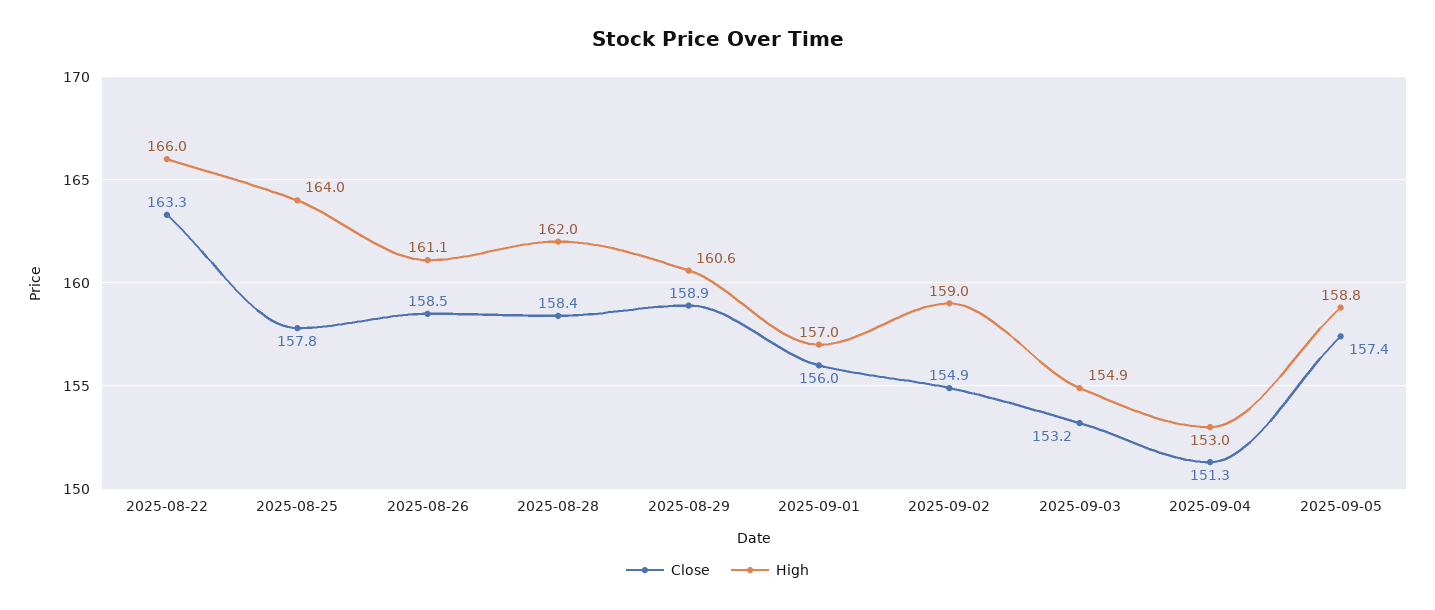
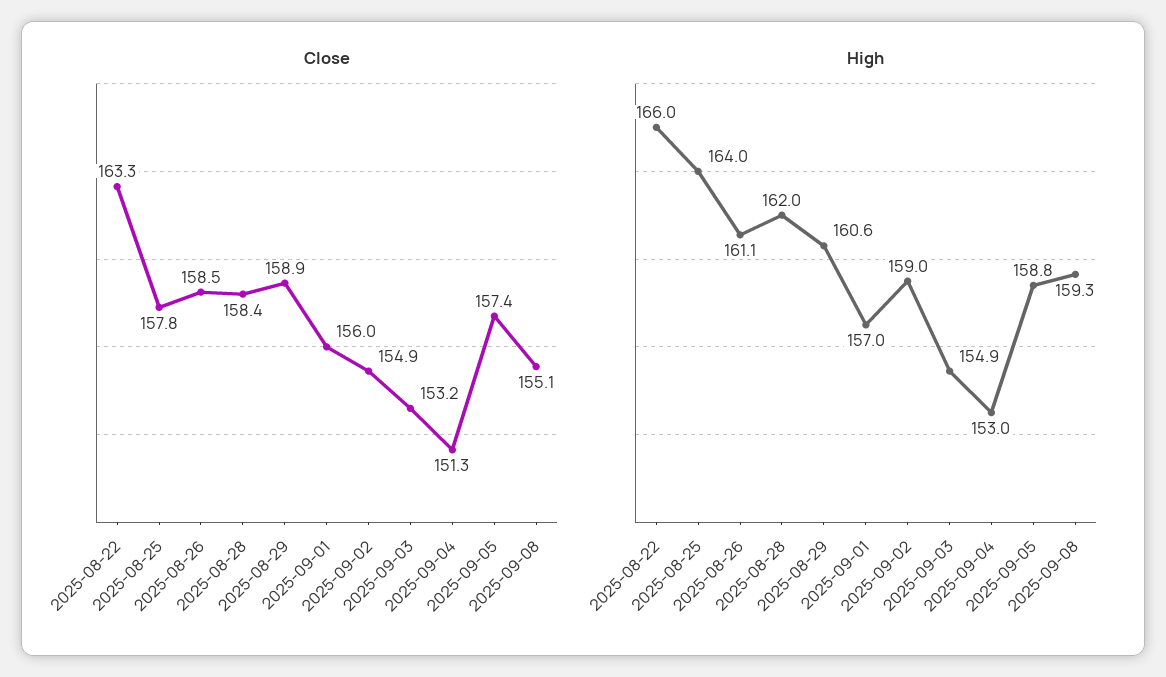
Close, 2025-09-08: none -> 155.1
High, 2025-09-08: none -> 159.3

